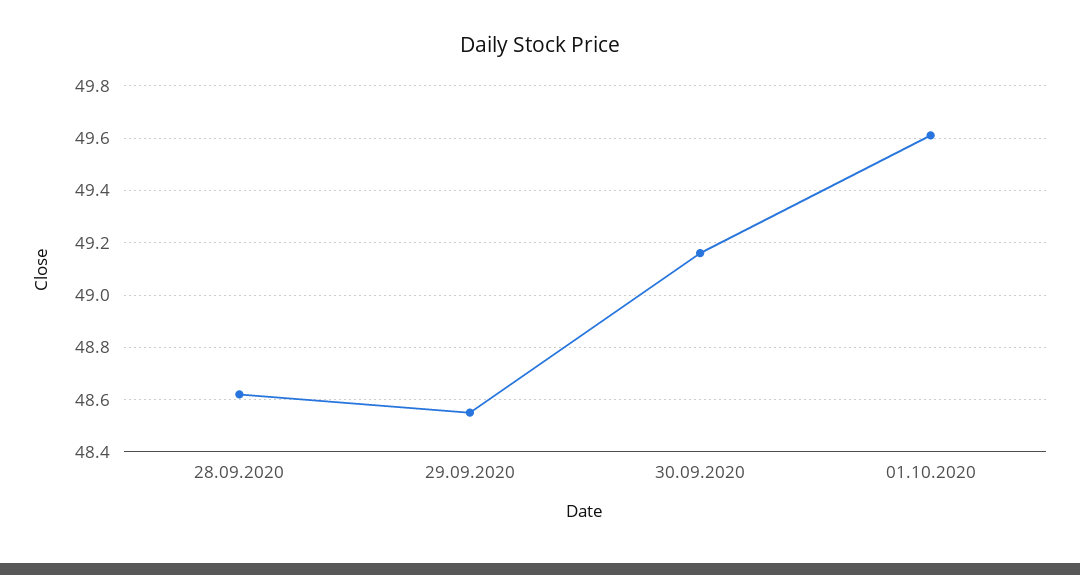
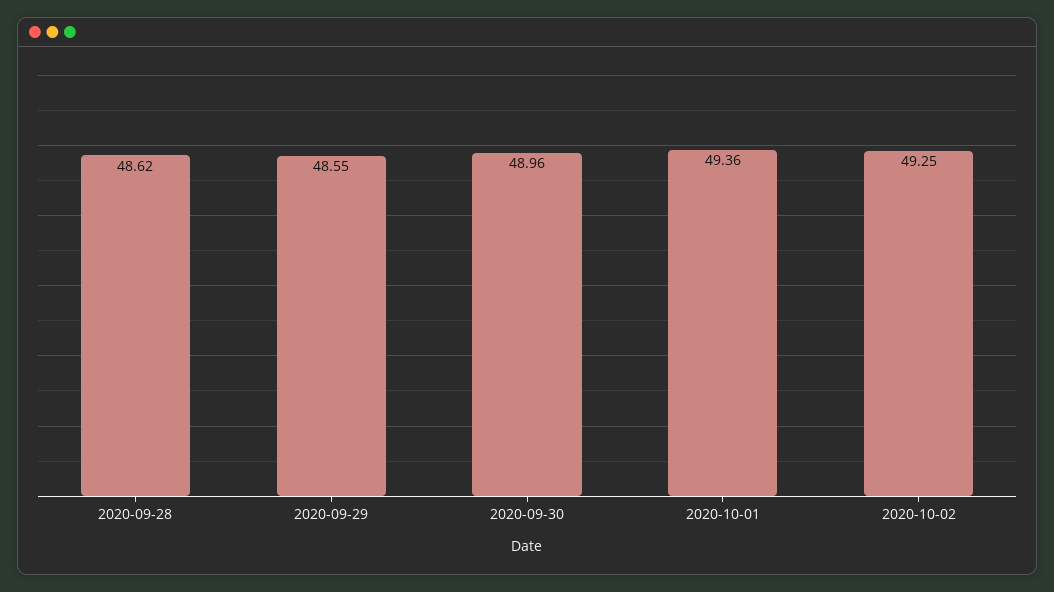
30.09.2020: 49.15 -> 48.96
01.10.2020: 49.6 -> 49.36
2020-10-02: none -> 49.25

